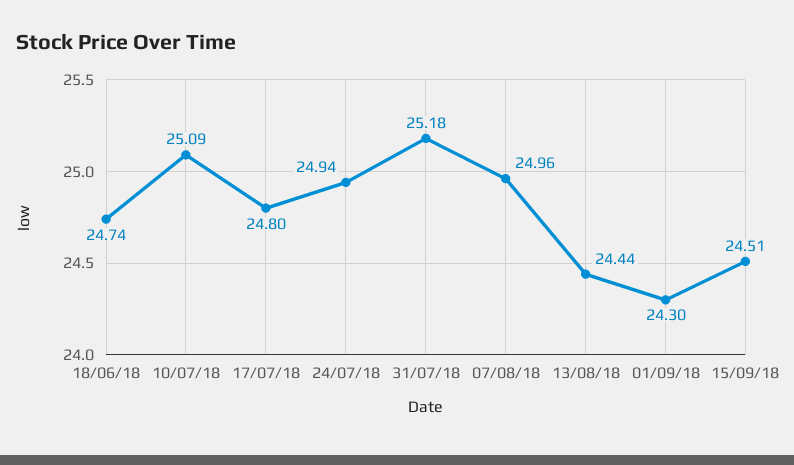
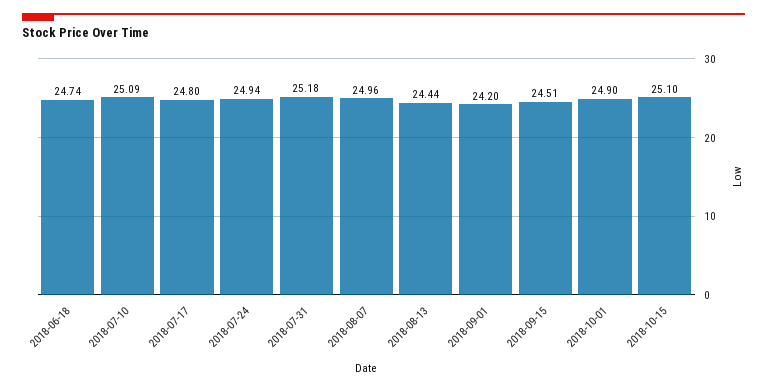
01/09/18: 24.3 -> 24.2
2018-10-01: none -> 24.9
2018-10-15: none -> 25.1

